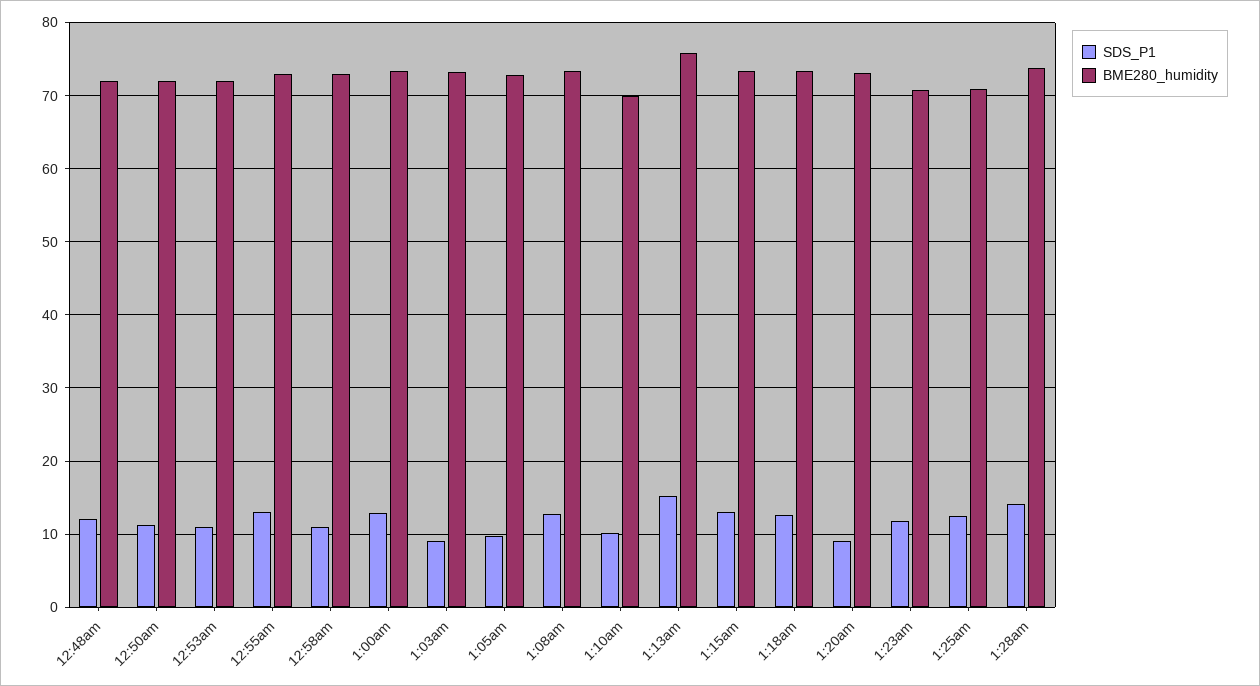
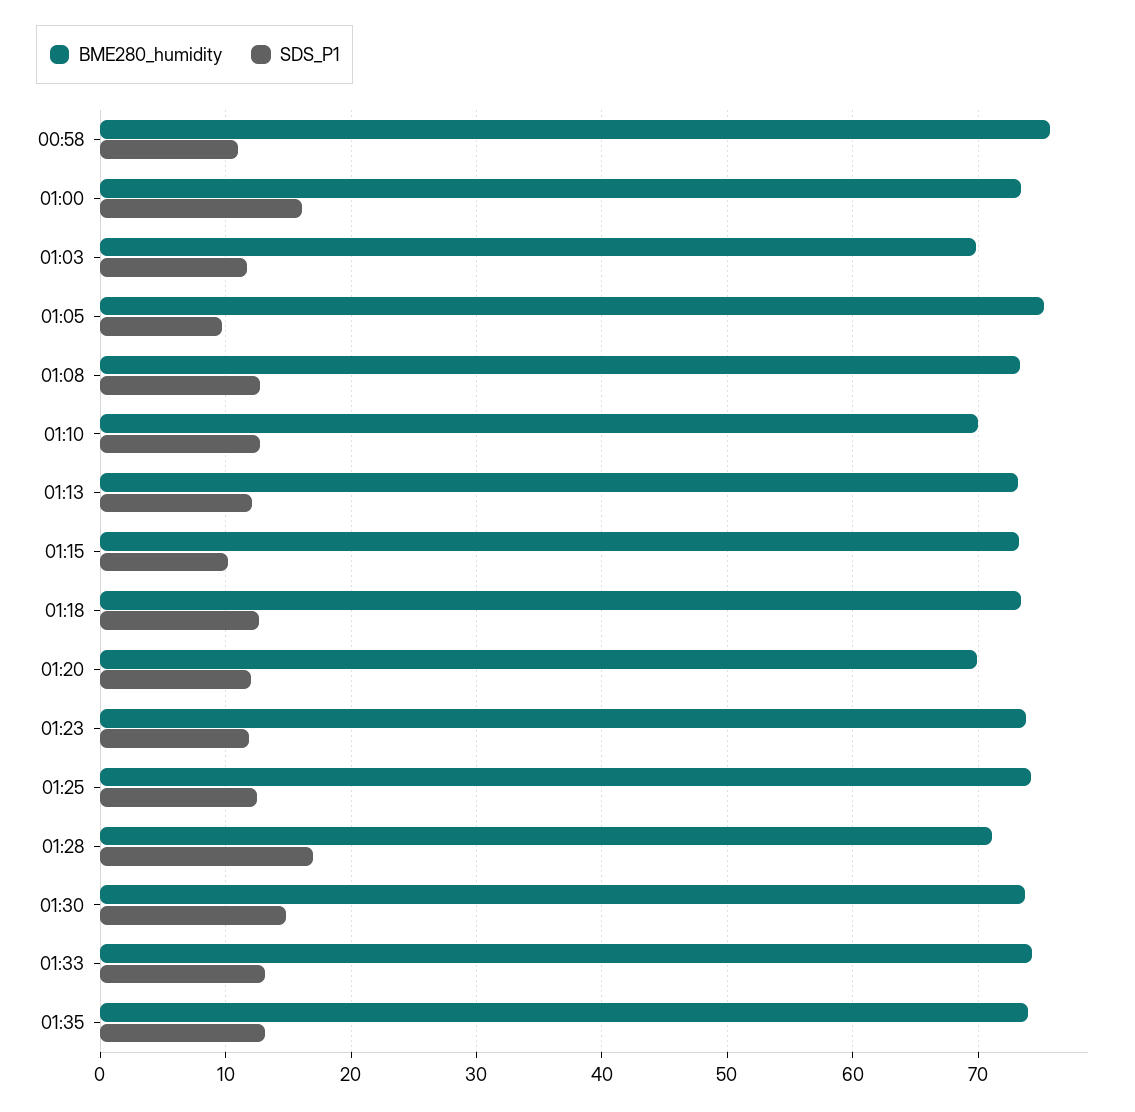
SDS_P1, 12:48am: 12 -> none
BME280_humidity, 12:48am: 72 -> none
SDS_P1, 12:50am: 11 -> none
BME280_humidity, 12:50am: 72 -> none
SDS_P1, 12:53am: 11 -> none
BME280_humidity, 12:53am: 72 -> none
SDS_P1, 12:55am: 13 -> none
BME280_humidity, 12:55am: 73 -> none
BME280_humidity, 12:58am: 73 -> 76
SDS_P1, 1:00am: 13 -> 16
SDS_P1, 1:03am: 9 -> 12
BME280_humidity, 1:03am: 73 -> 70
BME280_humidity, 1:05am: 73 -> 75
SDS_P1, 1:10am: 10 -> 13
SDS_P1, 1:13am: 15 -> 12
BME280_humidity, 1:13am: 76 -> 73
SDS_P1, 1:15am: 13 -> 10
SDS_P1, 1:20am: 9 -> 12
BME280_humidity, 1:20am: 73 -> 70
BME280_humidity, 1:23am: 71 -> 74
BME280_humidity, 1:25am: 71 -> 74
SDS_P1, 1:28am: 14 -> 17
BME280_humidity, 1:28am: 74 -> 71
BME280_humidity, 01:30: none -> 74
SDS_P1, 01:30: none -> 15
BME280_humidity, 01:33: none -> 74
SDS_P1, 01:33: none -> 13
BME280_humidity, 01:35: none -> 74
SDS_P1, 01:35: none -> 13

